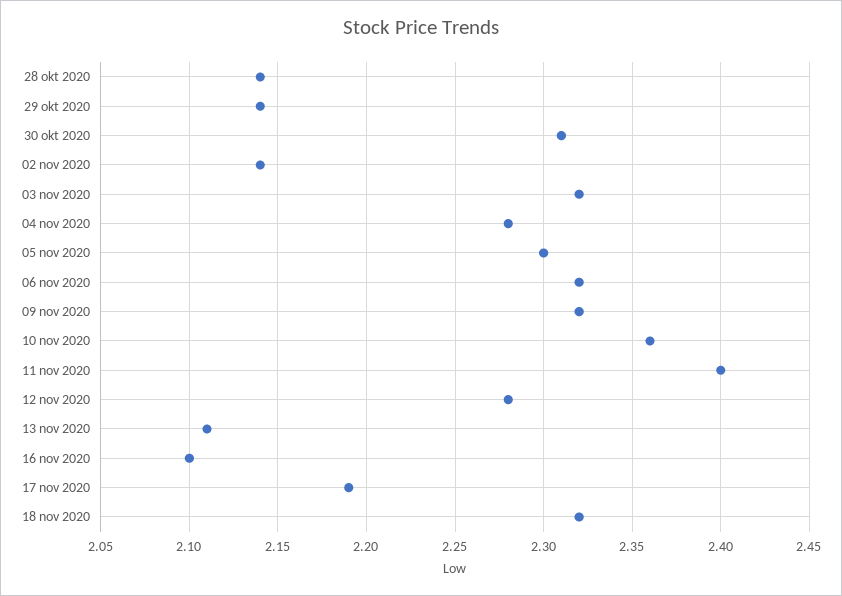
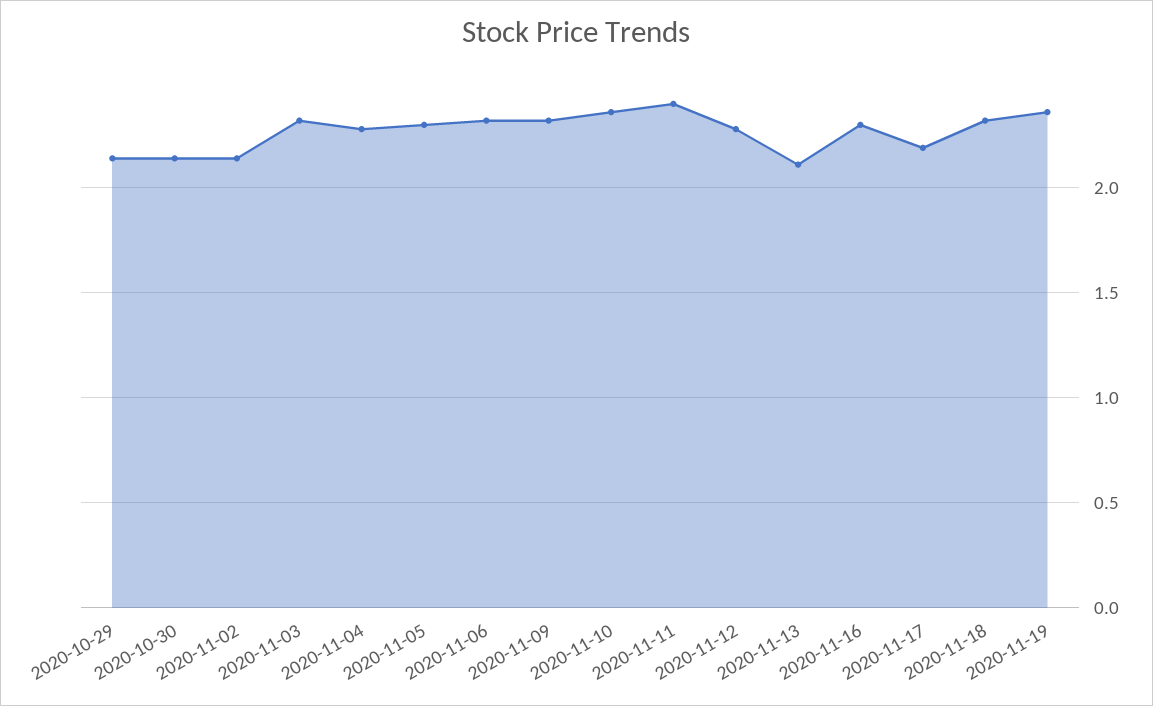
28 okt 2020: 2.14 -> none
30 okt 2020: 2.31 -> 2.15
16 nov 2020: 2.1 -> 2.3
2020-11-19: none -> 2.35

